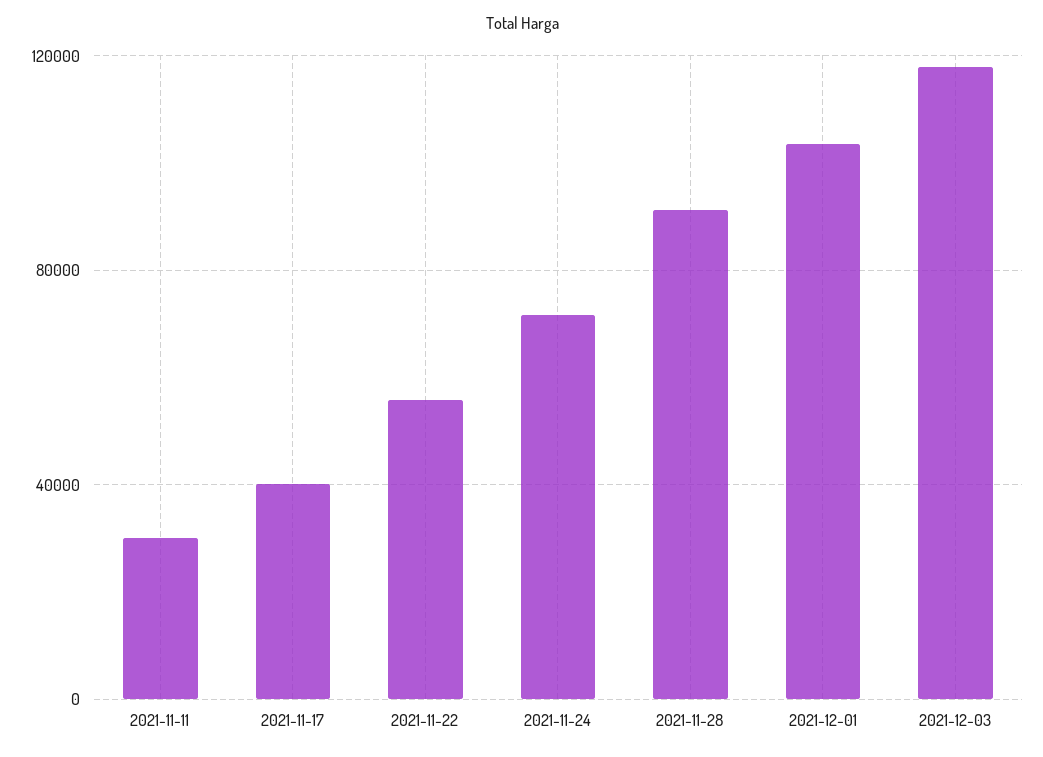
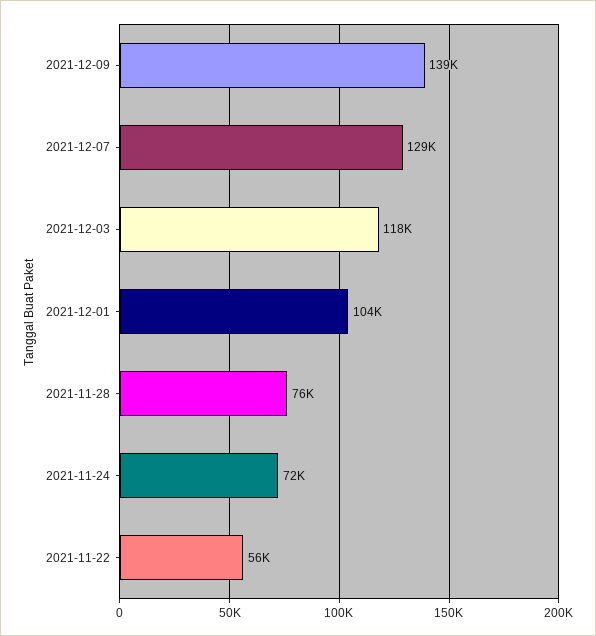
2021-11-11: 30000 -> none
2021-11-17: 40000 -> none
2021-11-28: 90000 -> 76000
2021-12-09: none -> 139000
2021-12-07: none -> 129000

